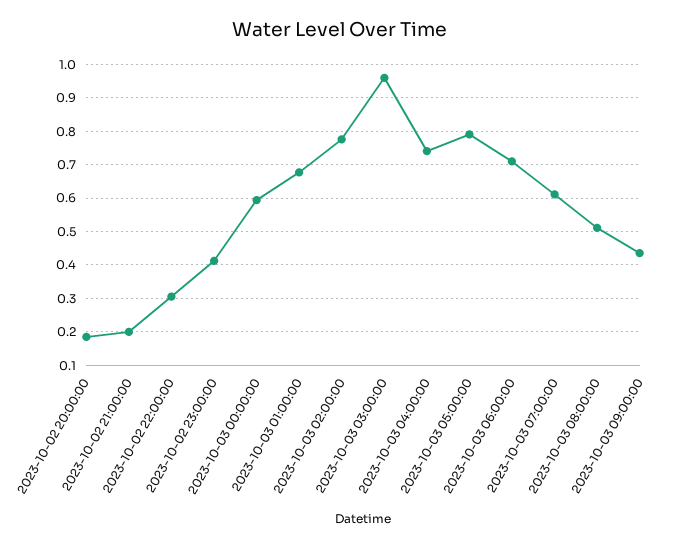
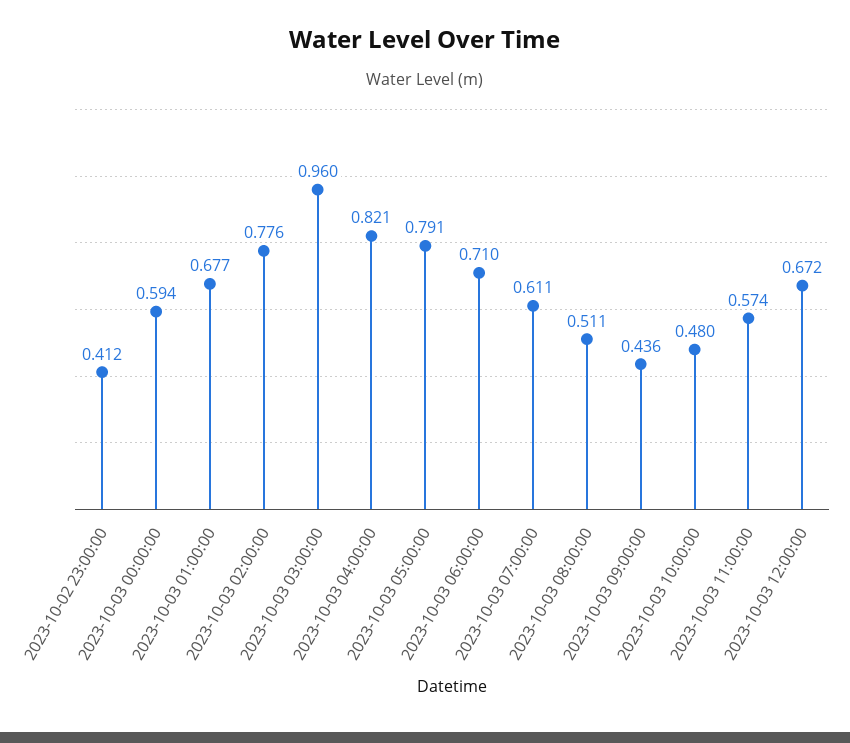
2023-10-02 20:00:00: 0.18 -> none
2023-10-02 21:00:00: 0.2 -> none
2023-10-02 22:00:00: 0.3 -> none
2023-10-03 04:00:00: 0.74 -> 0.821
2023-10-03 10:00:00: none -> 0.48
2023-10-03 11:00:00: none -> 0.574
2023-10-03 12:00:00: none -> 0.672

